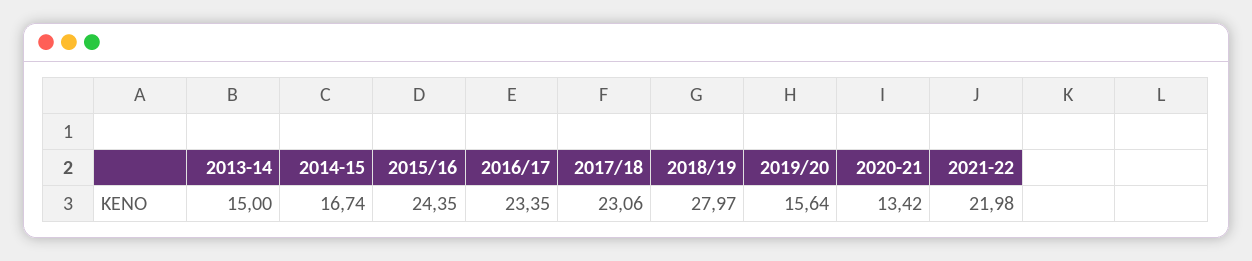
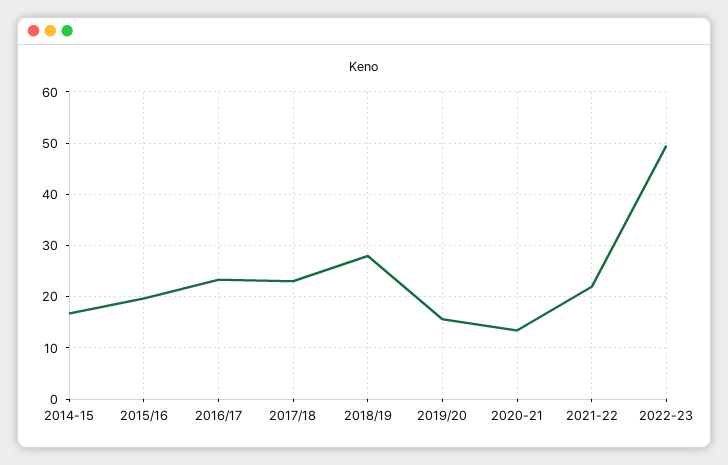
2013-14: 15 -> none
2015/16: 24.35 -> 20
2022-23: none -> 50

